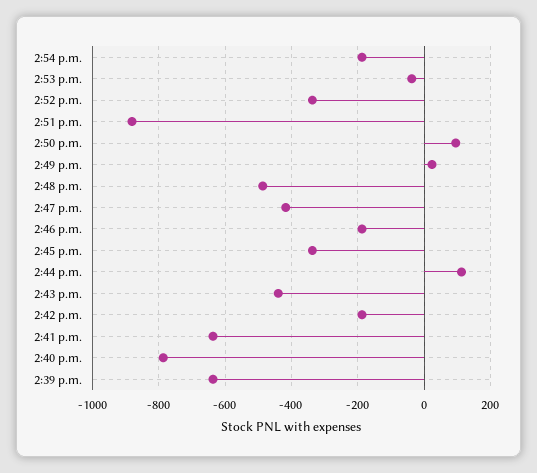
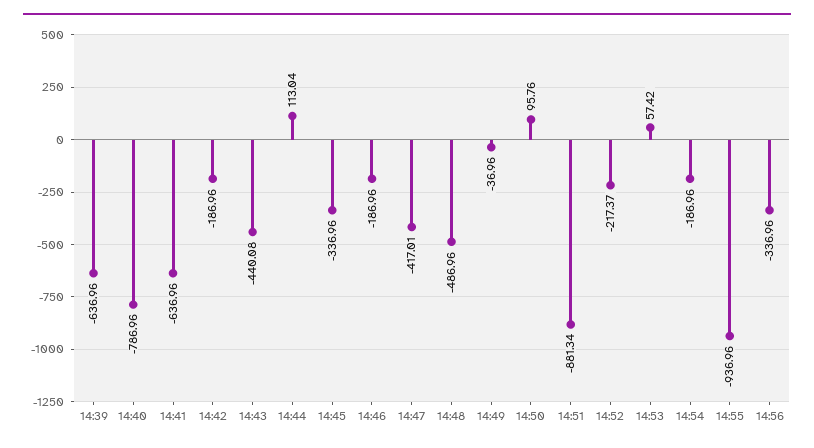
2:53 p.m.: -40 -> 57.42
2:52 p.m.: -340 -> -217.37
2:49 p.m.: 20 -> -36.96
14:55: none -> -936.96
14:56: none -> -336.96

